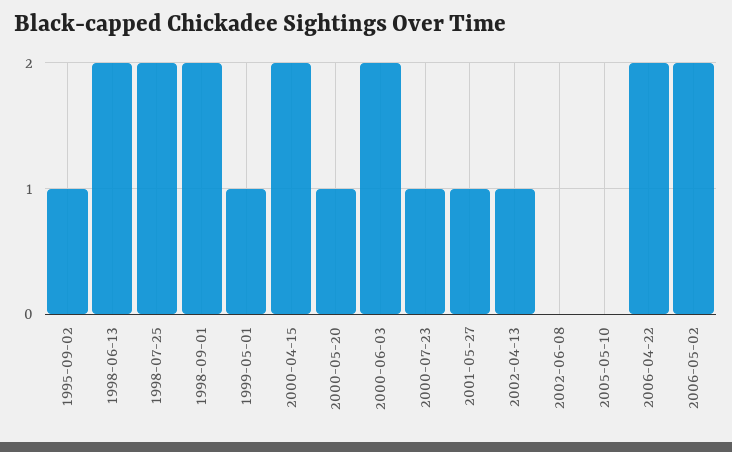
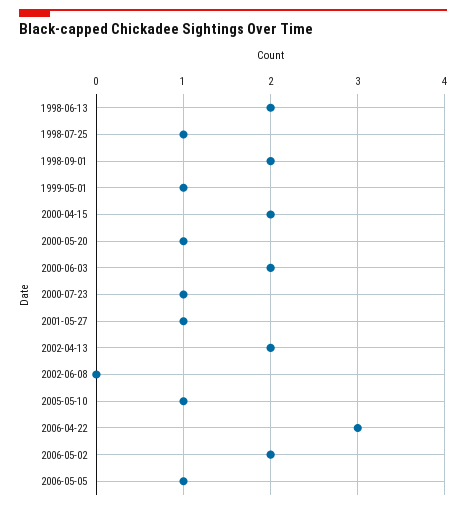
1995-09-02: 1 -> none
1998-07-25: 2 -> 1
2002-04-13: 1 -> 2
2005-05-10: 0 -> 1
2006-04-22: 2 -> 3
2006-05-05: none -> 1

